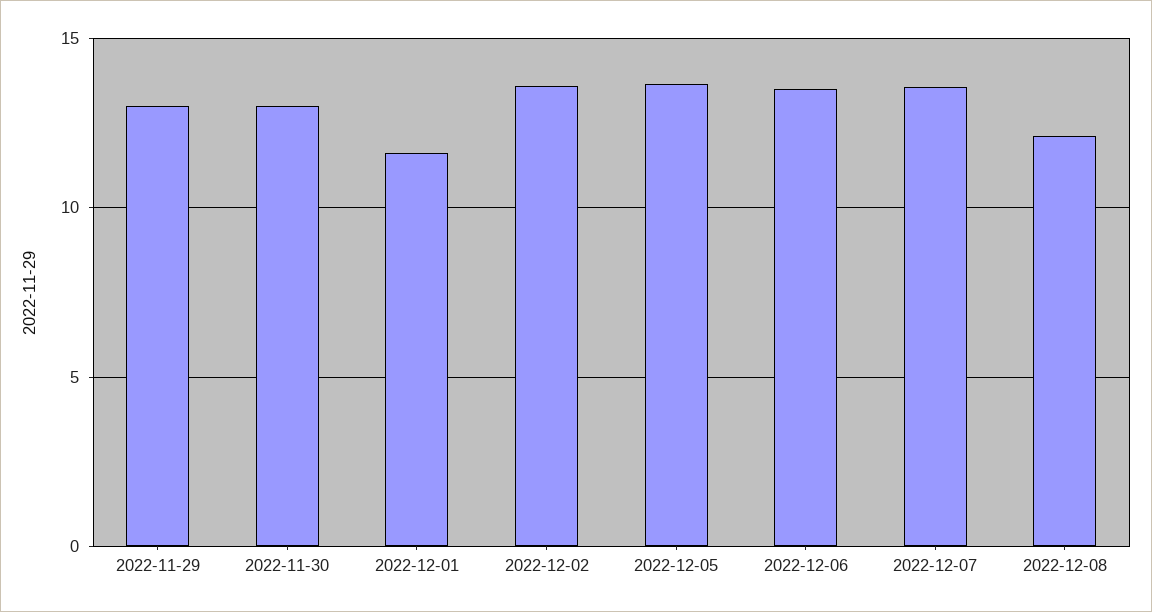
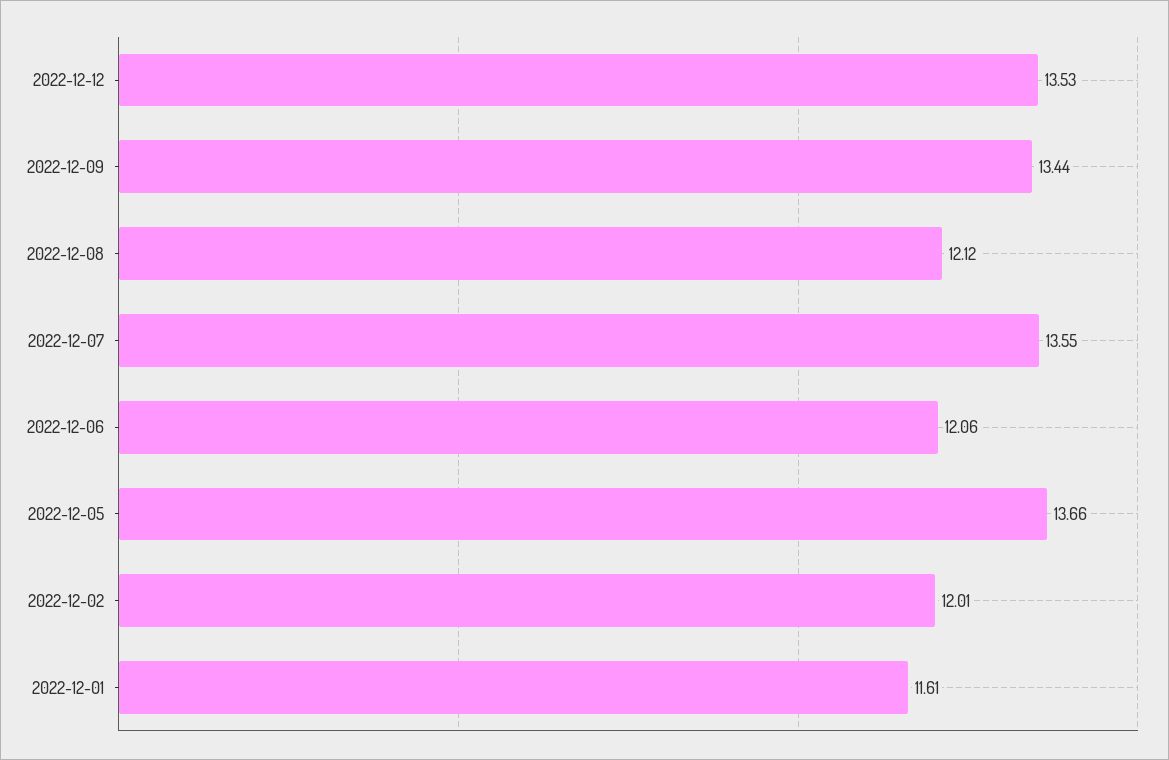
2022-11-29: 13 -> none
2022-11-30: 13 -> none
2022-12-02: 13.5 -> 12.01
2022-12-06: 13.5 -> 12.06
2022-12-12: none -> 13.53
2022-12-09: none -> 13.44

